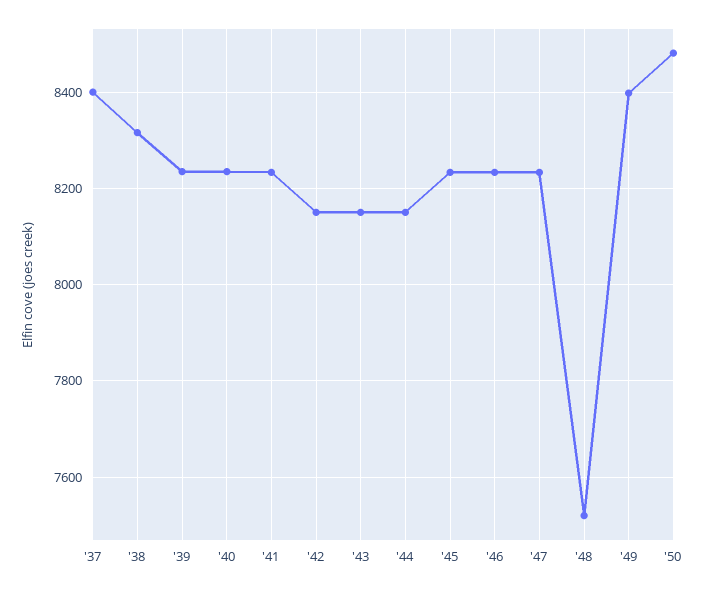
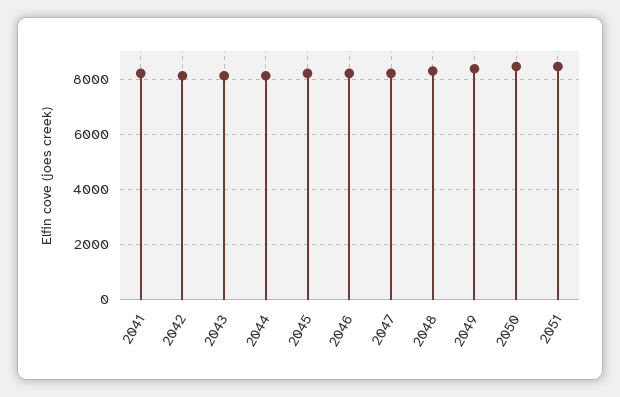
'37: 8400 -> none
'38: 8320 -> none
'39: 8240 -> none
'40: 8240 -> none
'48: 7520 -> 8250
2051: none -> 8500

